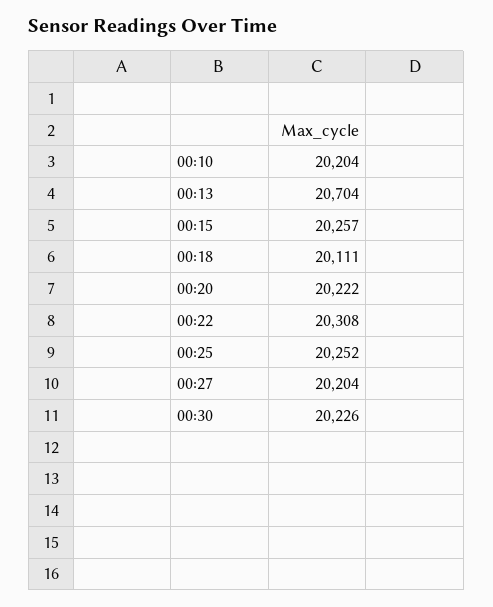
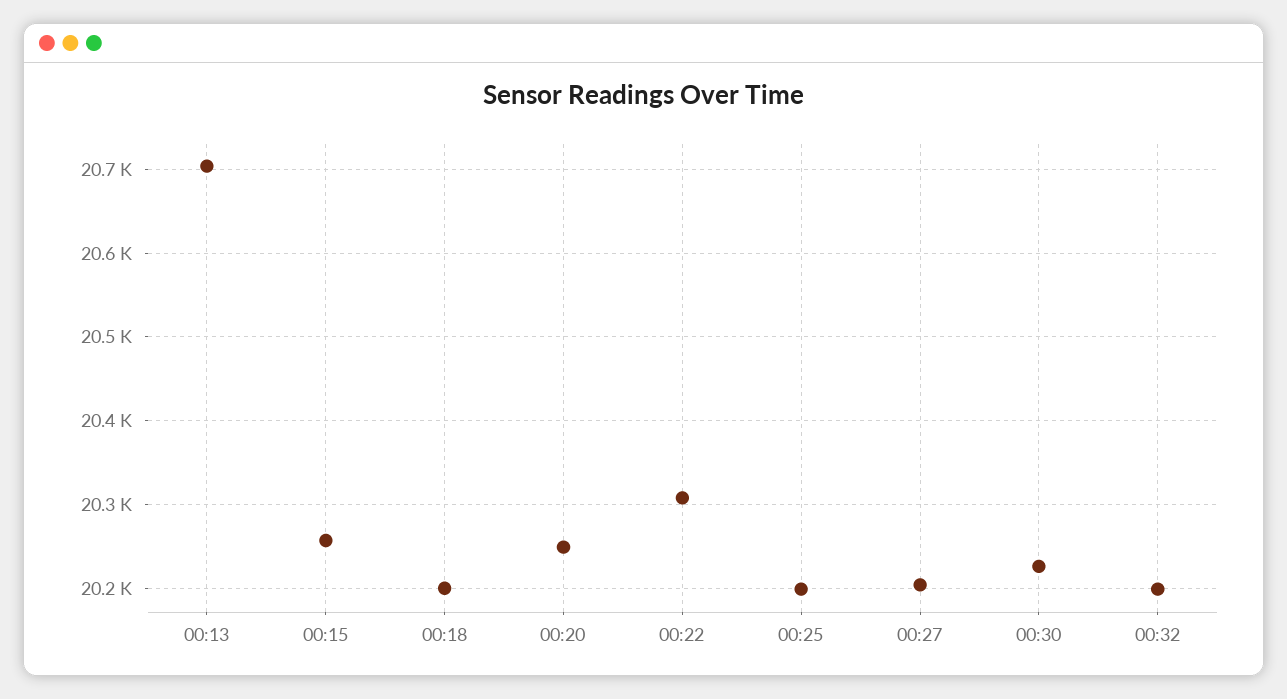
00:10: 20204 -> none
00:18: 20111 -> 20200
00:20: 20222 -> 20250
00:25: 20252 -> 20200
00:32: none -> 20200

